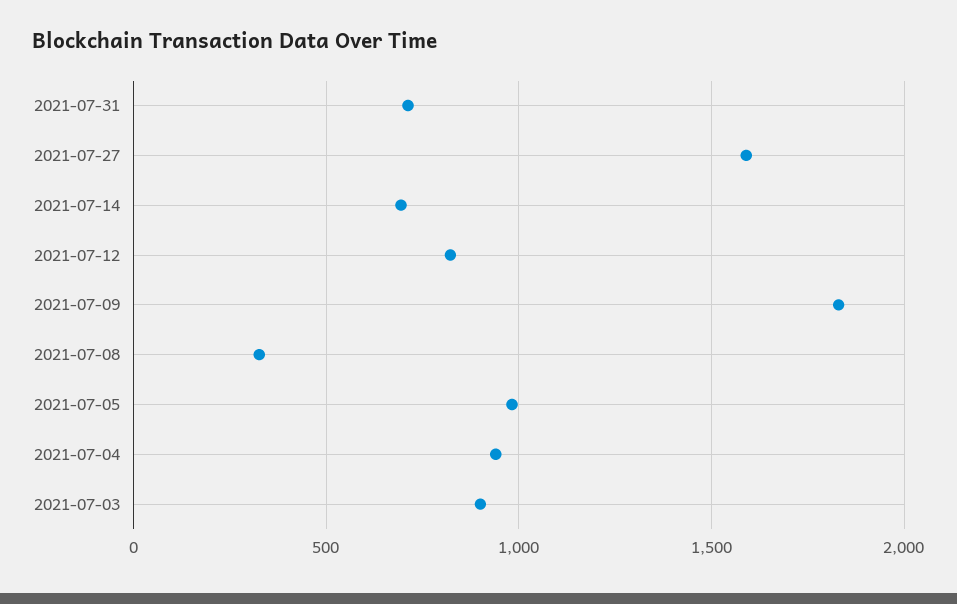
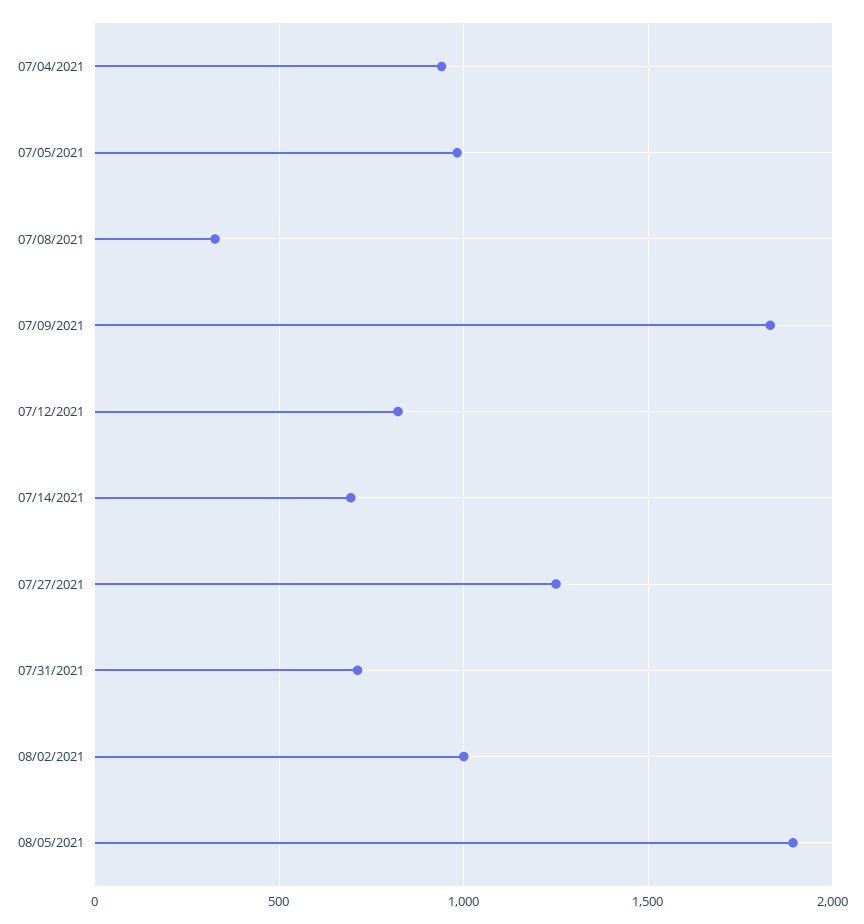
2021-07-27: 1600 -> 1250
2021-07-03: 900 -> none
08/02/2021: none -> 1000
08/05/2021: none -> 1900

